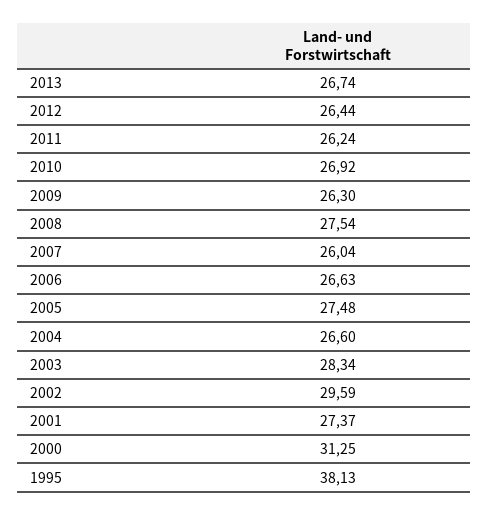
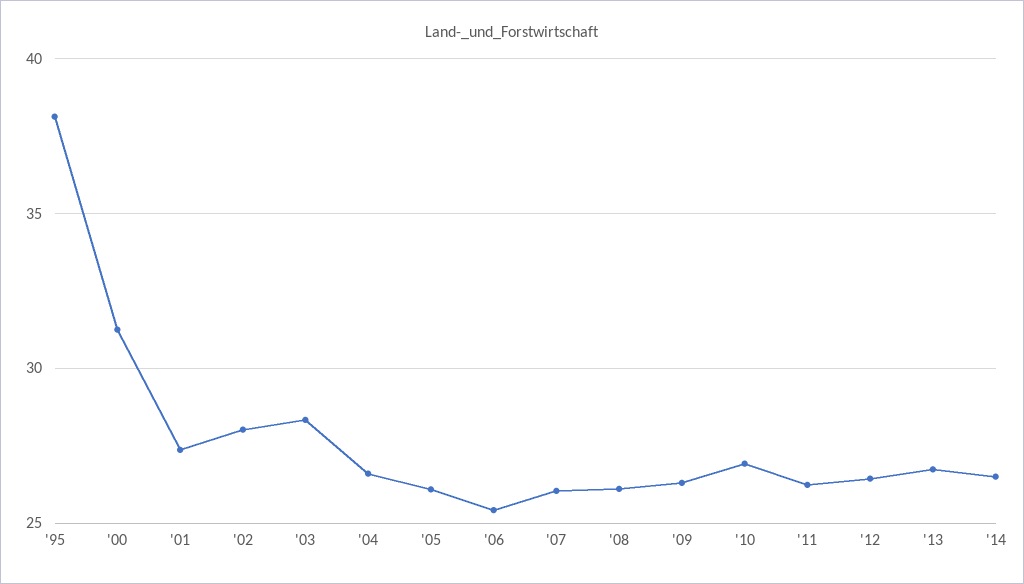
2008: 27.54 -> 26
2006: 26.63 -> 25.5
2005: 27.48 -> 26
2002: 29.59 -> 28
'14: none -> 26.5

